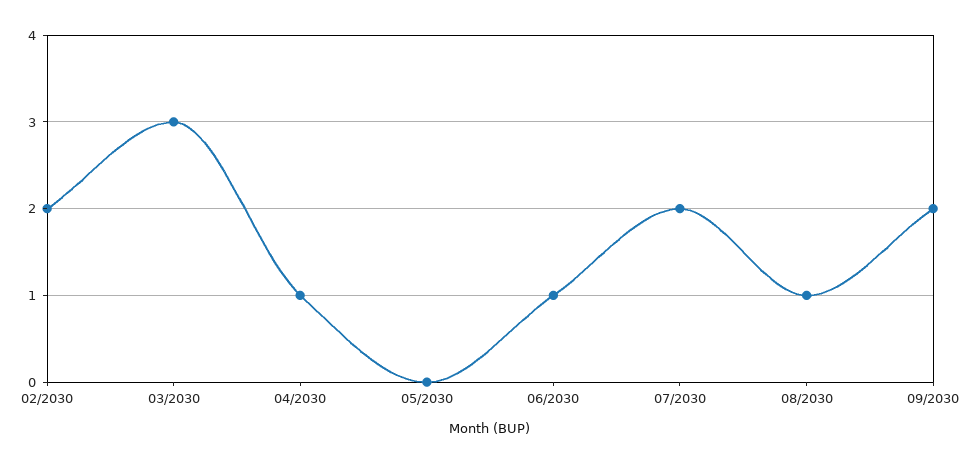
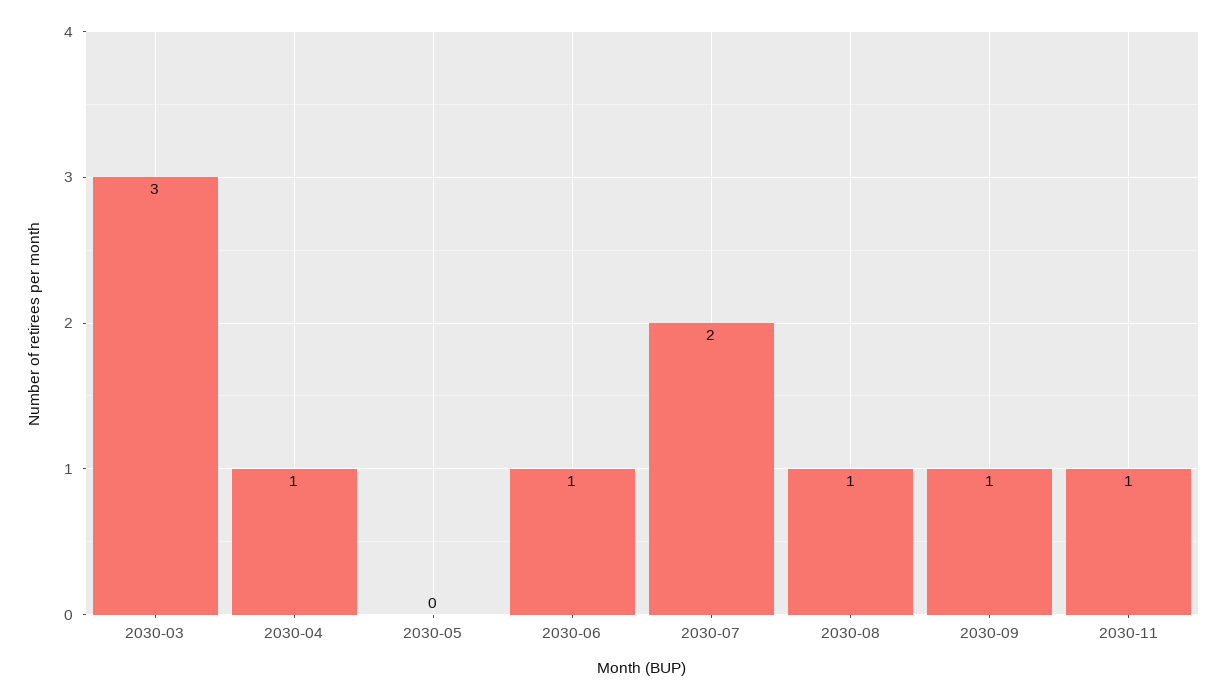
02/2030: 2 -> none
09/2030: 2 -> 1
2030-11: none -> 1

